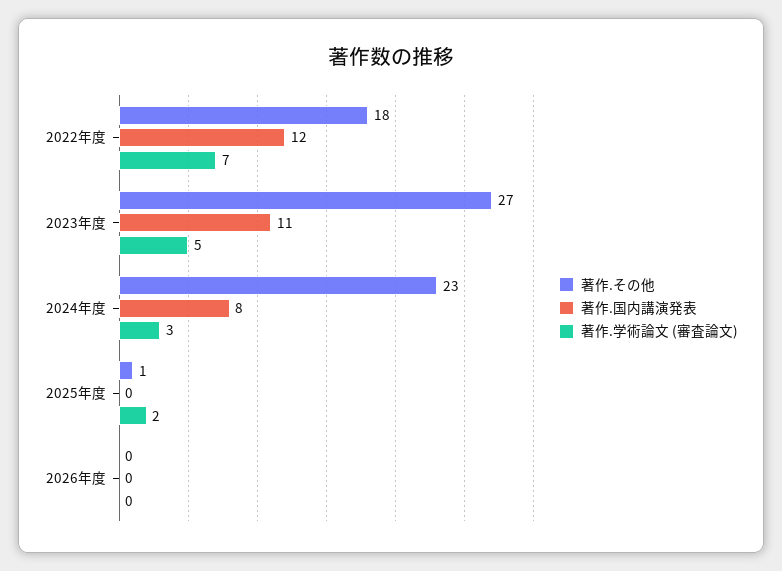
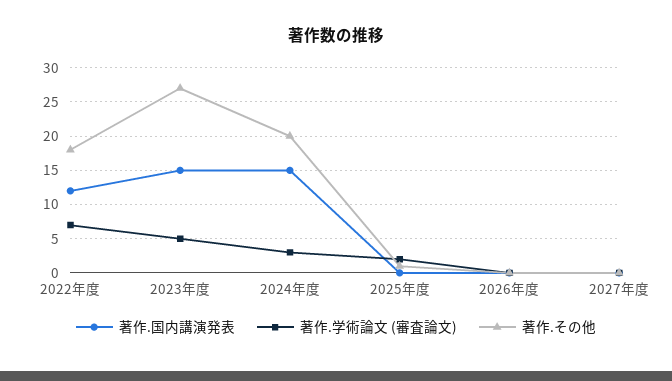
著作.国内講演発表, 2023年度: 11 -> 15
著作.その他, 2024年度: 23 -> 20
著作.国内講演発表, 2024年度: 8 -> 15
著作.国内講演発表, 2027年度: none -> 0
著作.学術論文 (審査論文), 2027年度: none -> 0
著作.その他, 2027年度: none -> 0

